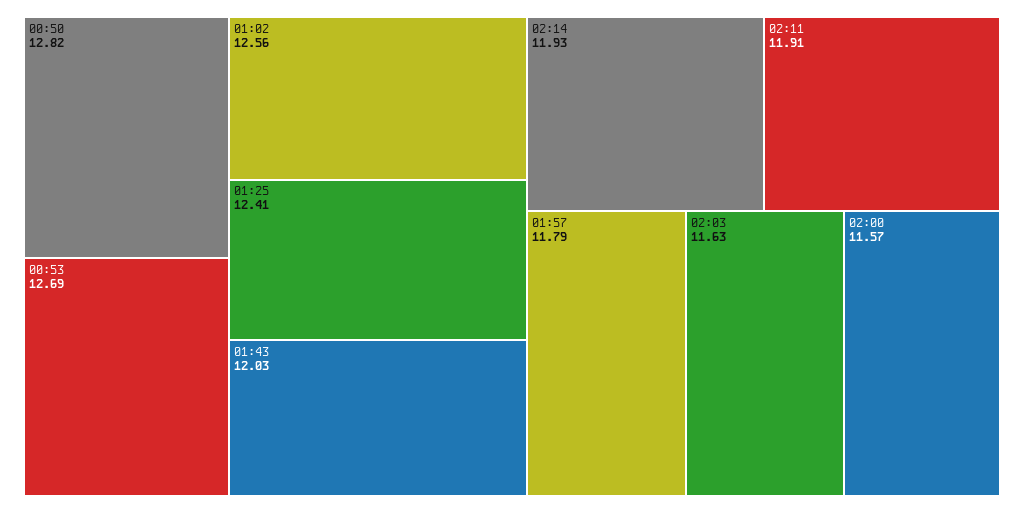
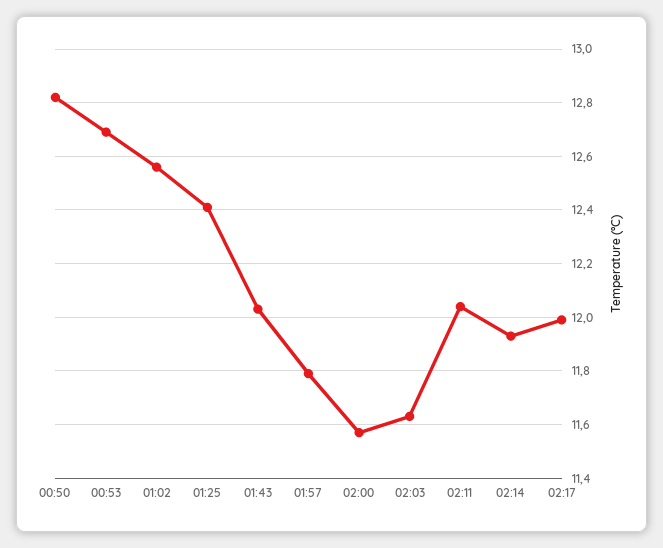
02:11: 11.91 -> 12.05
02:17: none -> 12

